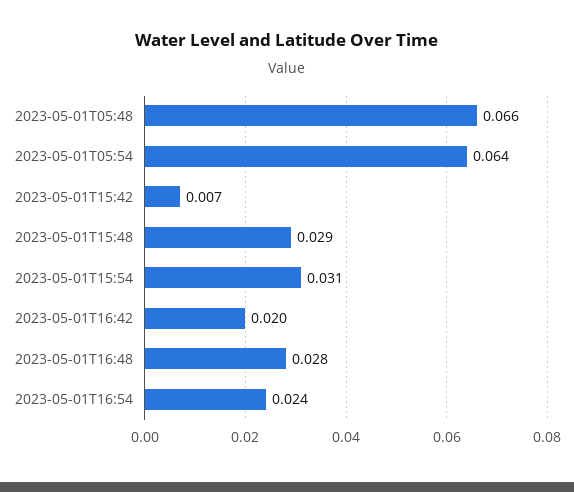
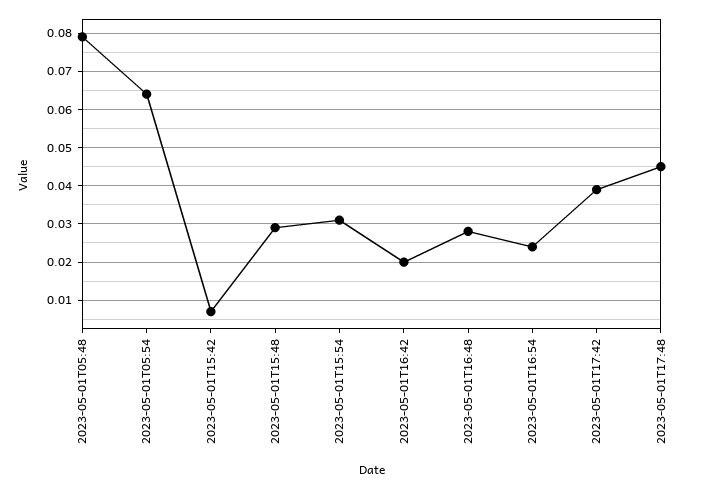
2023-05-01T05:48: 0.066 -> 0.08
2023-05-01T17:42: none -> 0.04
2023-05-01T17:48: none -> 0.045

